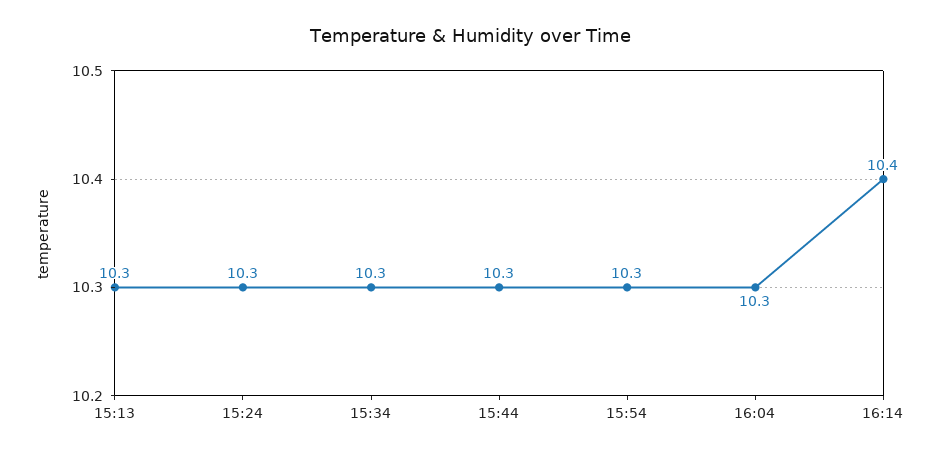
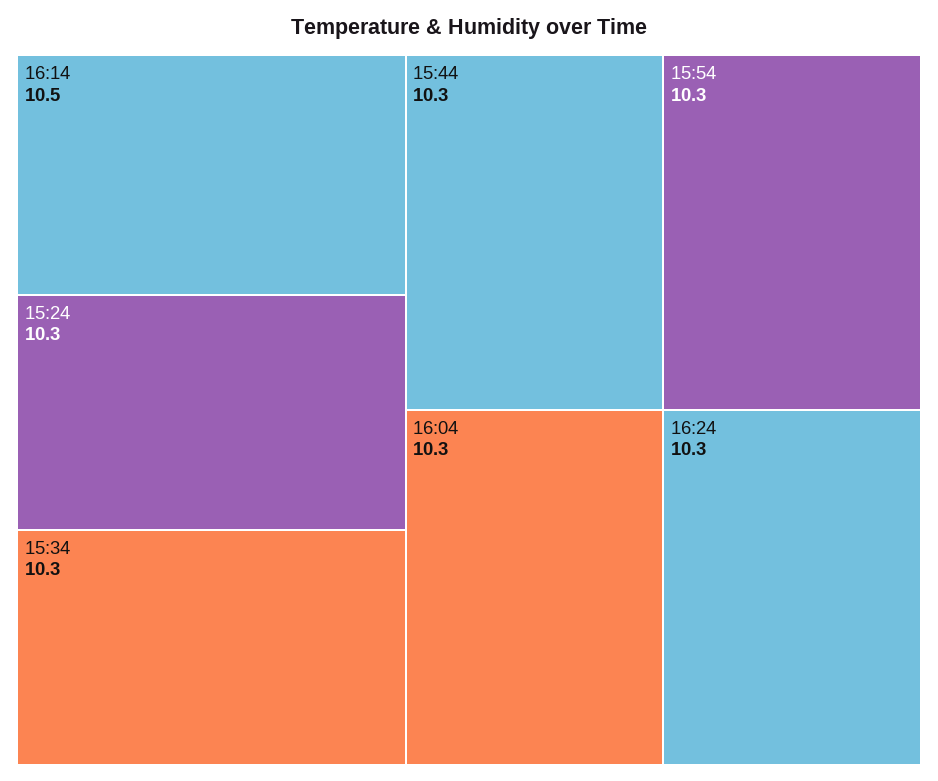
15:13: 10.3 -> none
16:14: 10.4 -> 10.5
16:24: none -> 10.3

